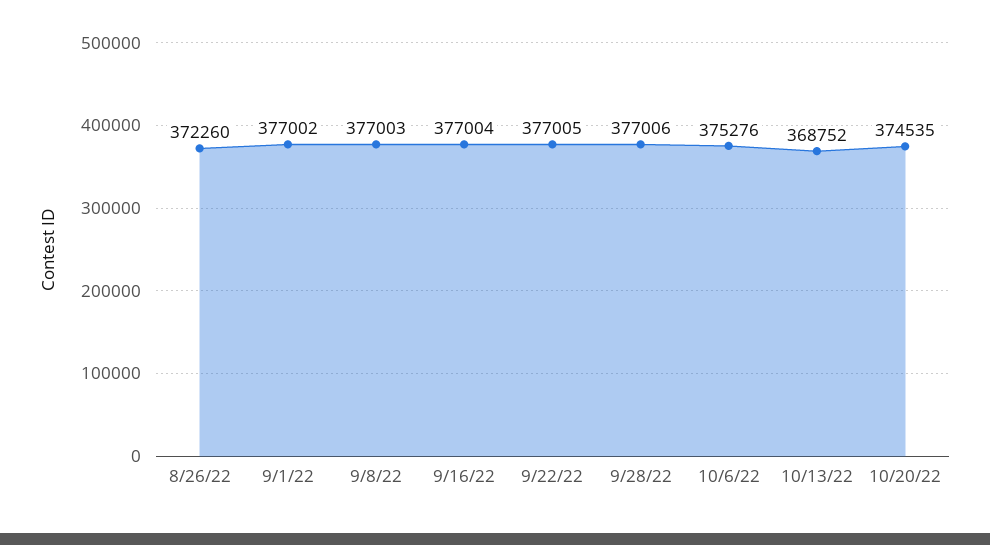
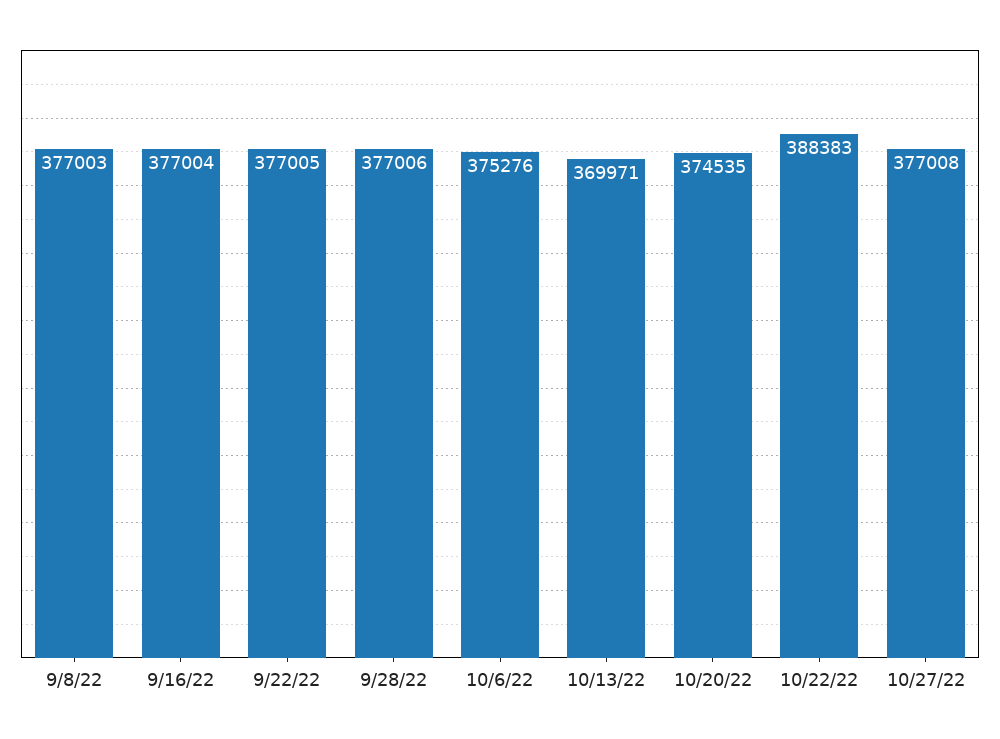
8/26/22: 372260 -> none
9/1/22: 377002 -> none
10/13/22: 368752 -> 369971
10/22/22: none -> 388383
10/27/22: none -> 377008

